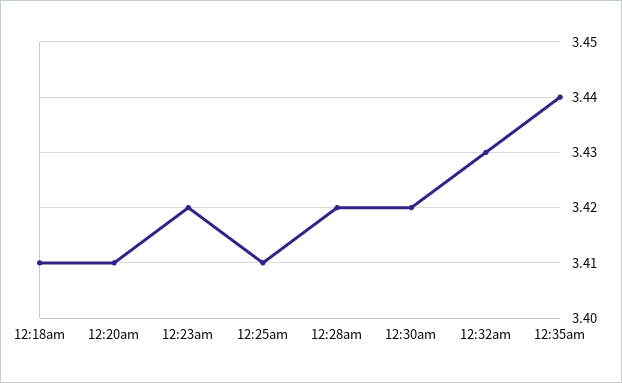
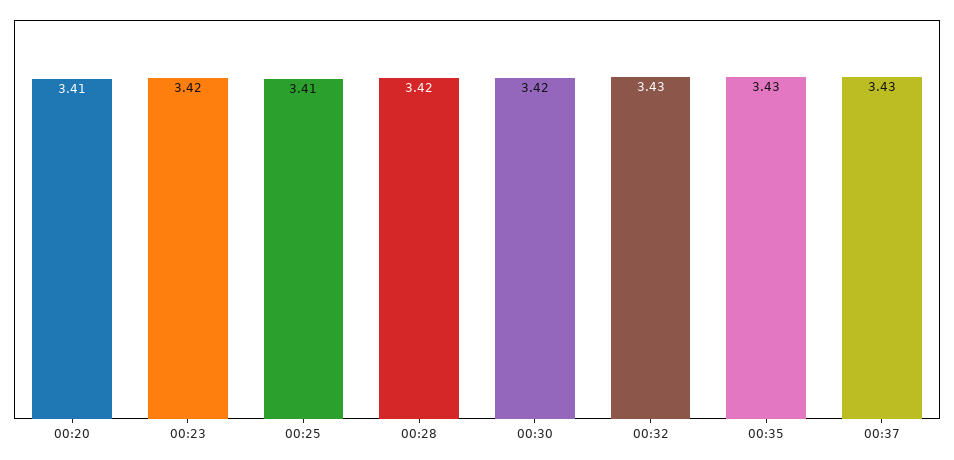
12:18am: 3.41 -> none
12:35am: 3.44 -> 3.43
00:37: none -> 3.43

